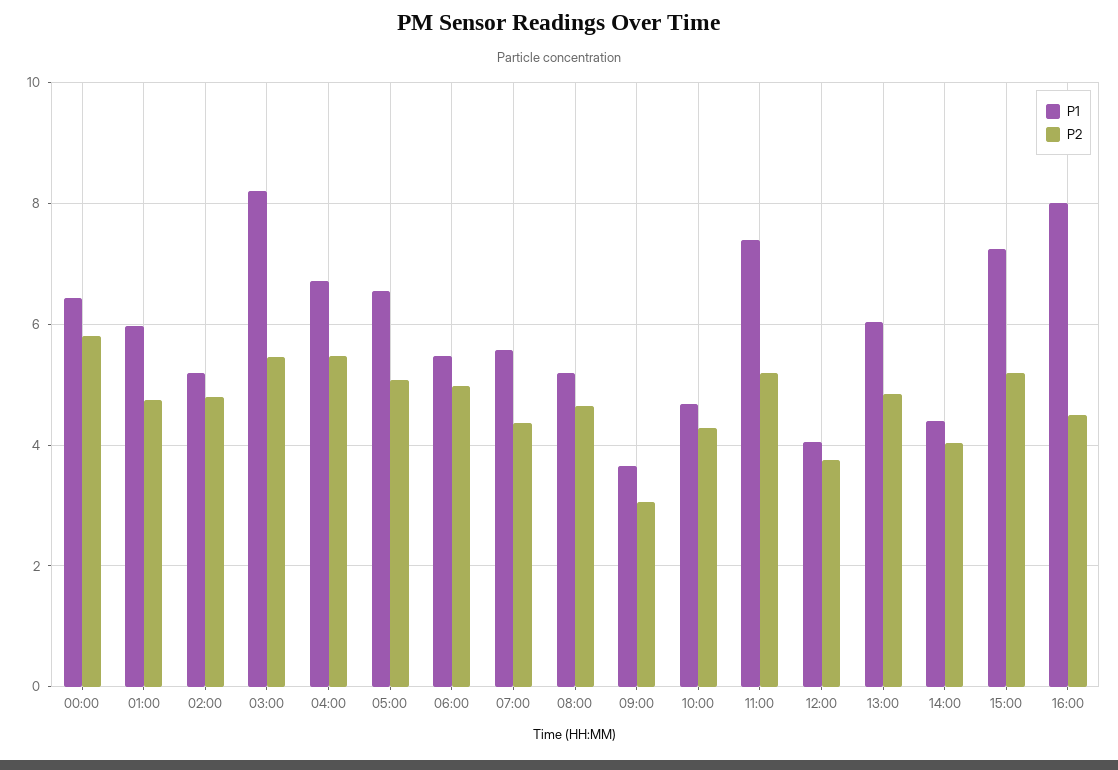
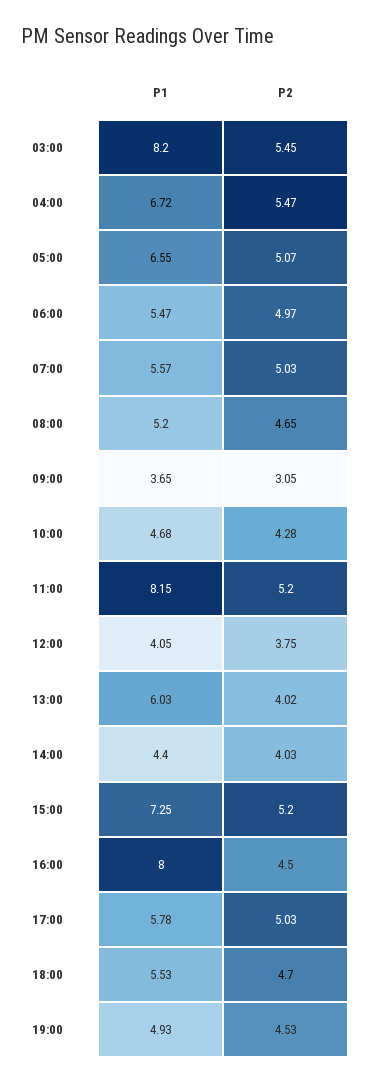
P1, 00:00: 6.4 -> none
P2, 00:00: 5.8 -> none
P1, 01:00: 6 -> none
P2, 01:00: 4.8 -> none
P1, 02:00: 5.2 -> none
P2, 02:00: 4.8 -> none
P2, 07:00: 4.4 -> 5.03
P1, 11:00: 7.4 -> 8.15
P2, 13:00: 4.8 -> 4.02
P1, 17:00: none -> 5.78
P2, 17:00: none -> 5.03
P1, 18:00: none -> 5.53
P2, 18:00: none -> 4.7
P1, 19:00: none -> 4.93
P2, 19:00: none -> 4.53

